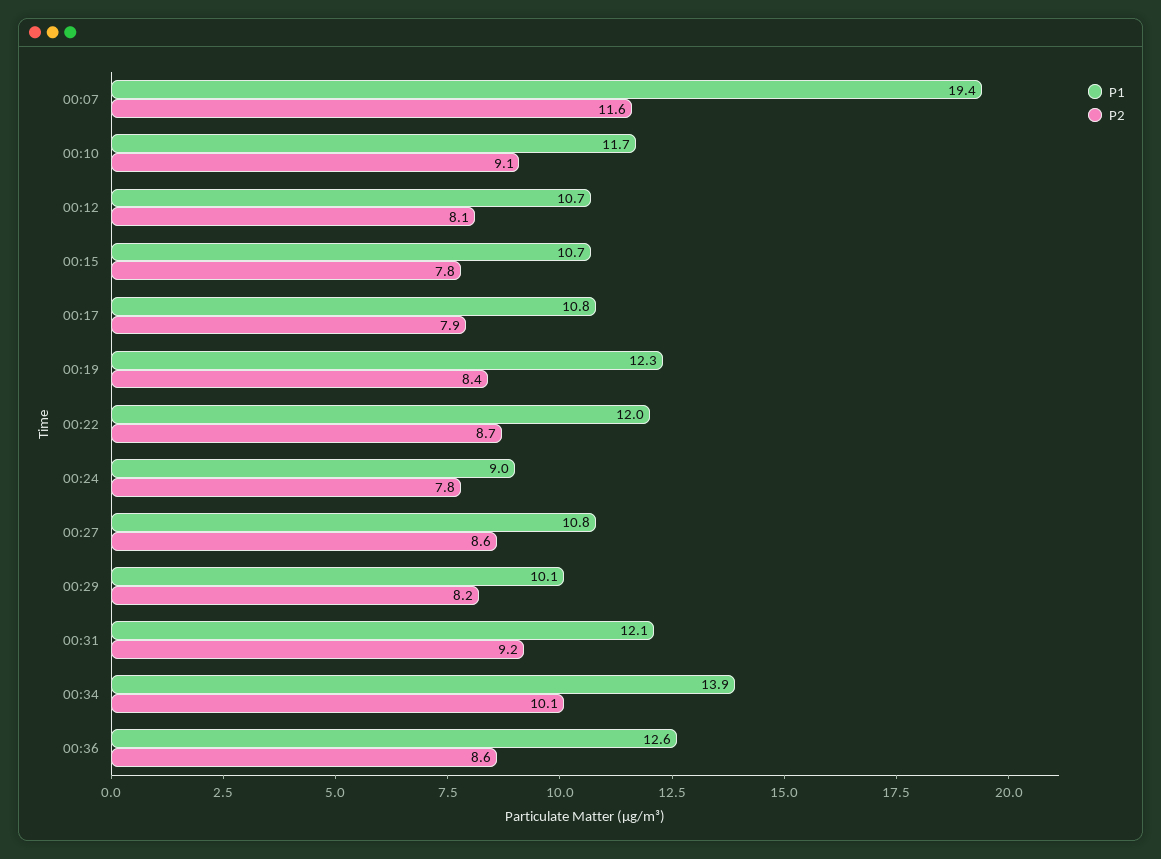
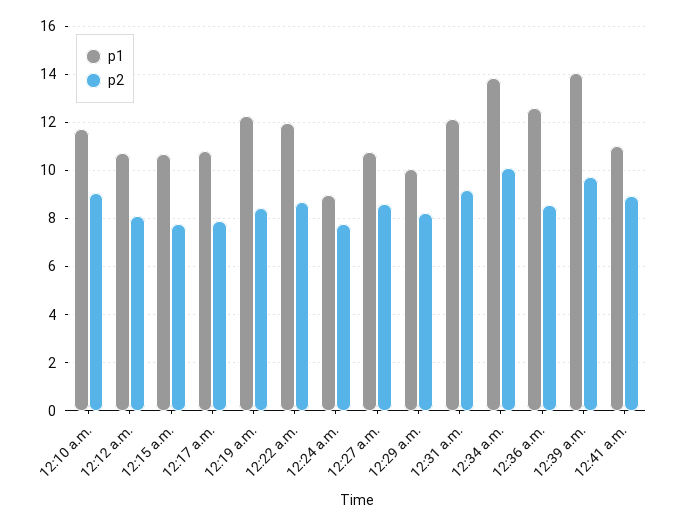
P1, 00:07: 19.4 -> none
P2, 00:07: 11.6 -> none
P1, 12:39 a.m.: none -> 14
P2, 12:39 a.m.: none -> 9.75
P1, 12:41 a.m.: none -> 11
P2, 12:41 a.m.: none -> 9

